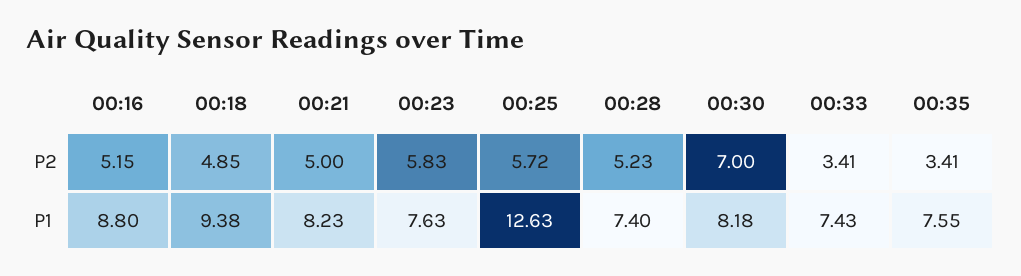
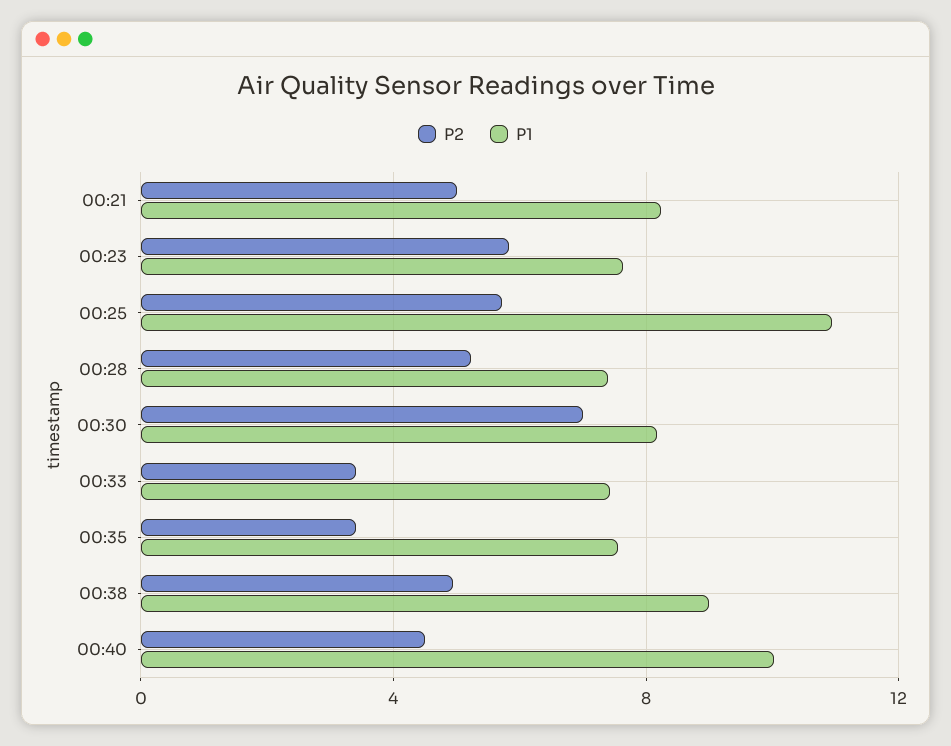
P2, 00:16: 5.15 -> none
P2, 00:18: 4.85 -> none
P1, 00:16: 8.8 -> none
P1, 00:18: 9.38 -> none
P1, 00:25: 12.63 -> 11
P2, 00:38: none -> 5
P1, 00:38: none -> 9
P2, 00:40: none -> 4.5
P1, 00:40: none -> 10

